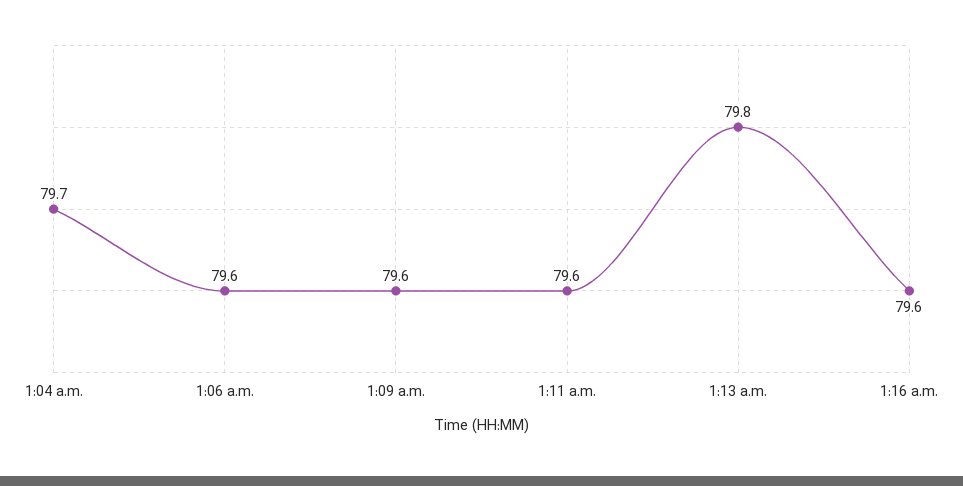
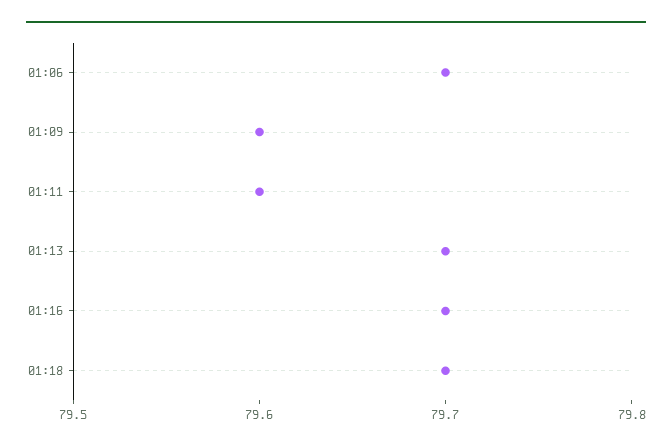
1:04 a.m.: 79.7 -> none
1:06 a.m.: 79.6 -> 79.7
1:13 a.m.: 79.8 -> 79.7
1:16 a.m.: 79.6 -> 79.7
01:18: none -> 79.7

